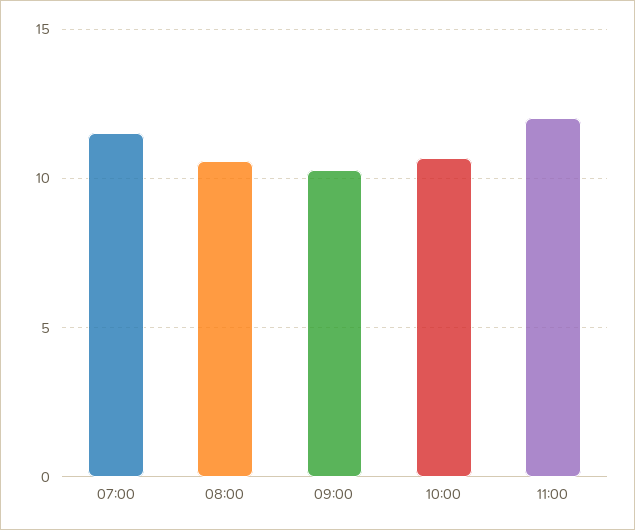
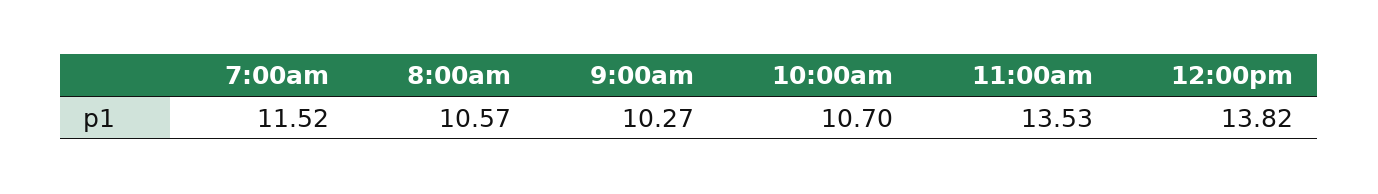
11:00: 12 -> 13.53
12:00pm: none -> 13.82

